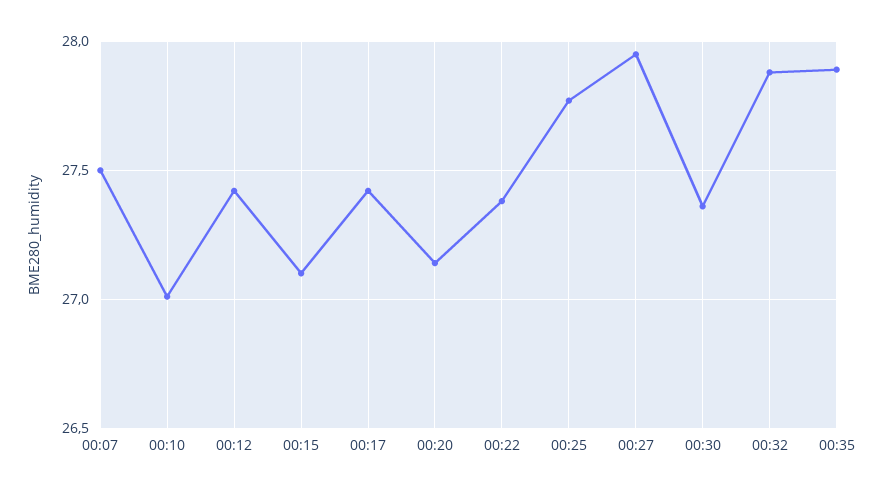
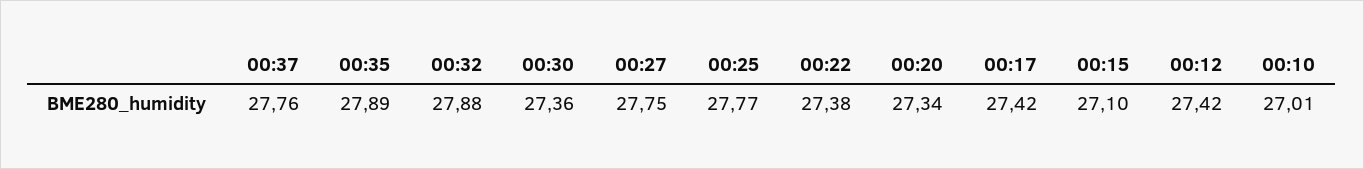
00:07: 27.5 -> none
00:20: 27.15 -> 27.34
00:27: 27.95 -> 27.75
00:37: none -> 27.76

